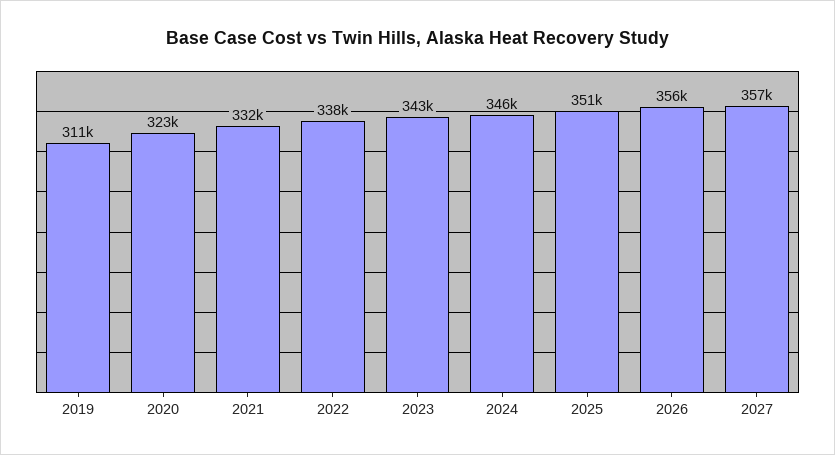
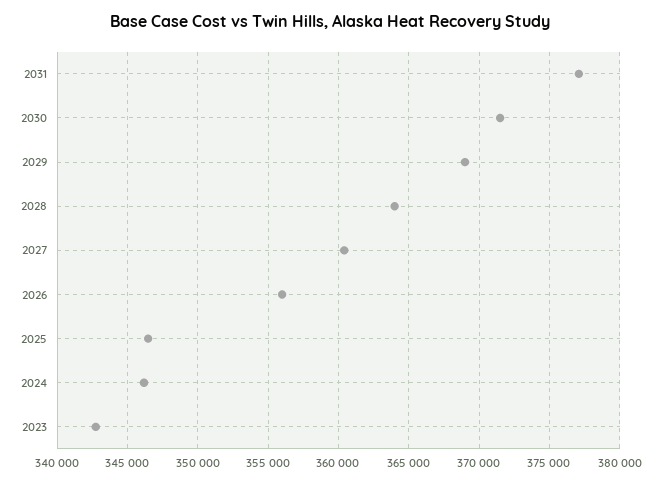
2019: 311000 -> none
2020: 323000 -> none
2021: 332000 -> none
2022: 338000 -> none
2025: 351000 -> 346500
2027: 357000 -> 360500
2031: none -> 377000
2030: none -> 371500
2029: none -> 369000
2028: none -> 364000

